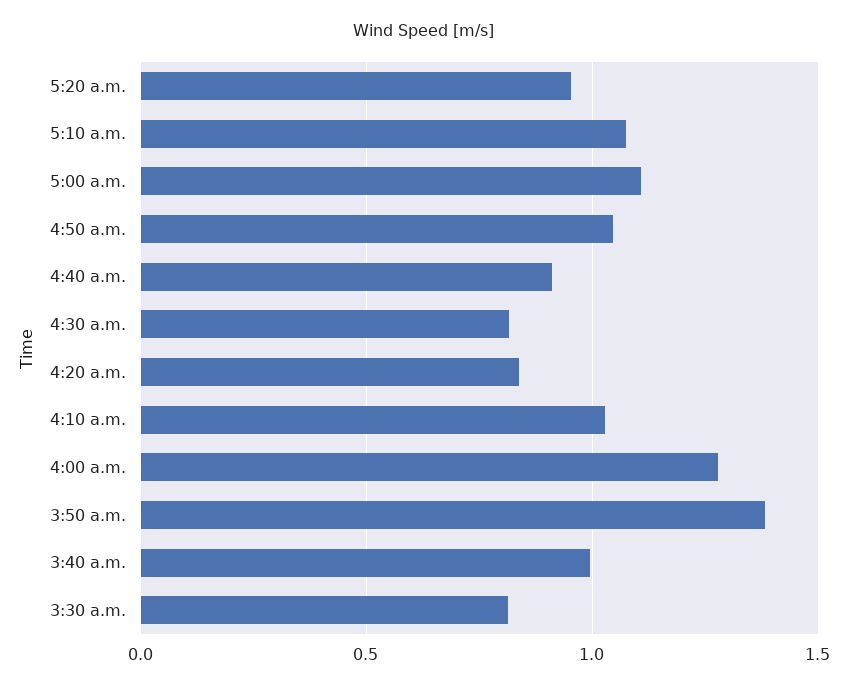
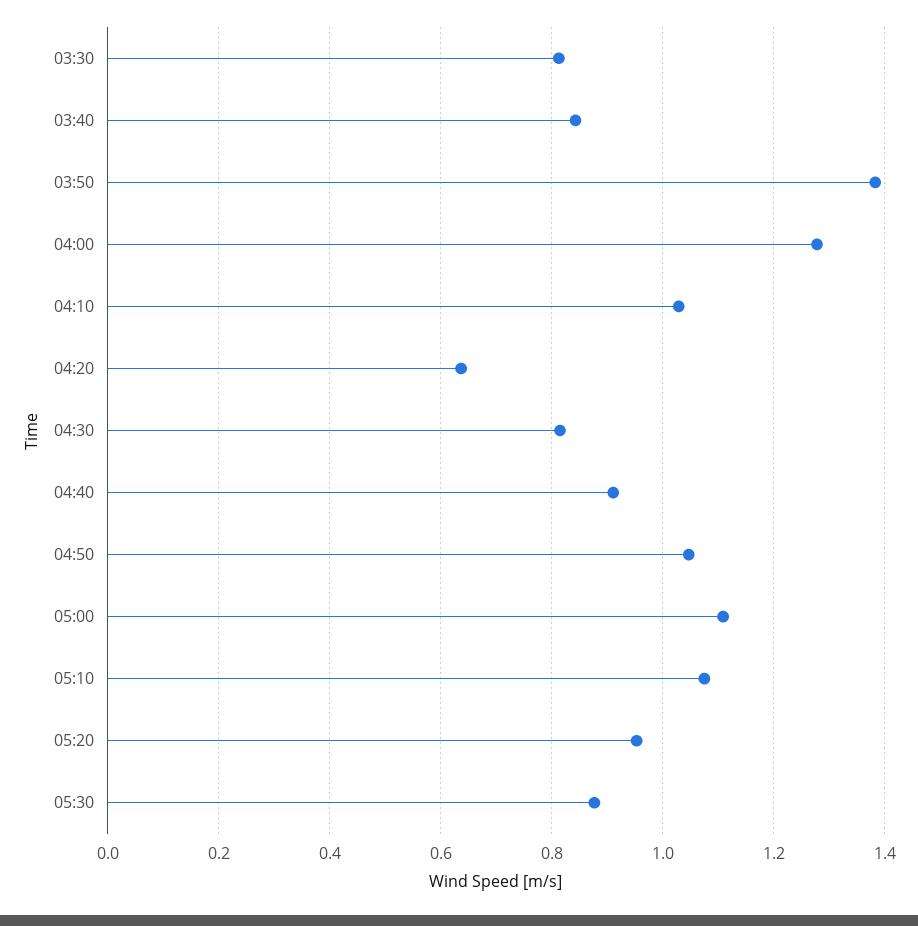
4:20 a.m.: 0.85 -> 0.64
3:40 a.m.: 1 -> 0.84
05:30: none -> 0.88

